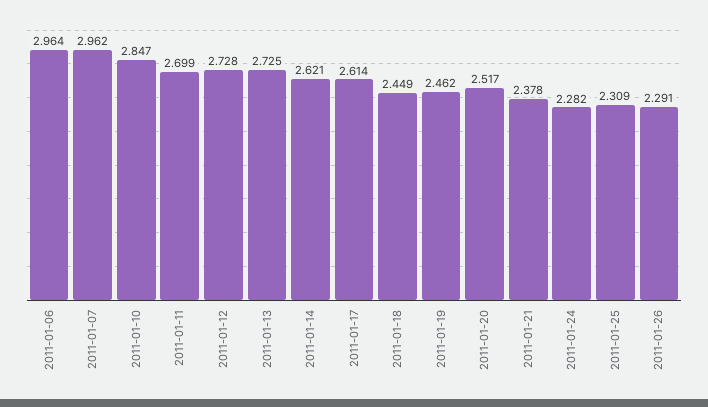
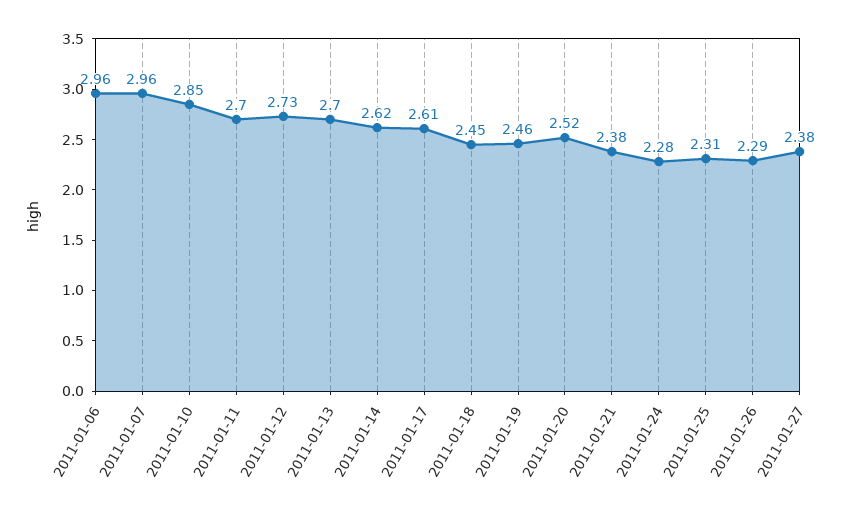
2011-01-13: 2.725 -> 2.7
2011-01-27: none -> 2.38

